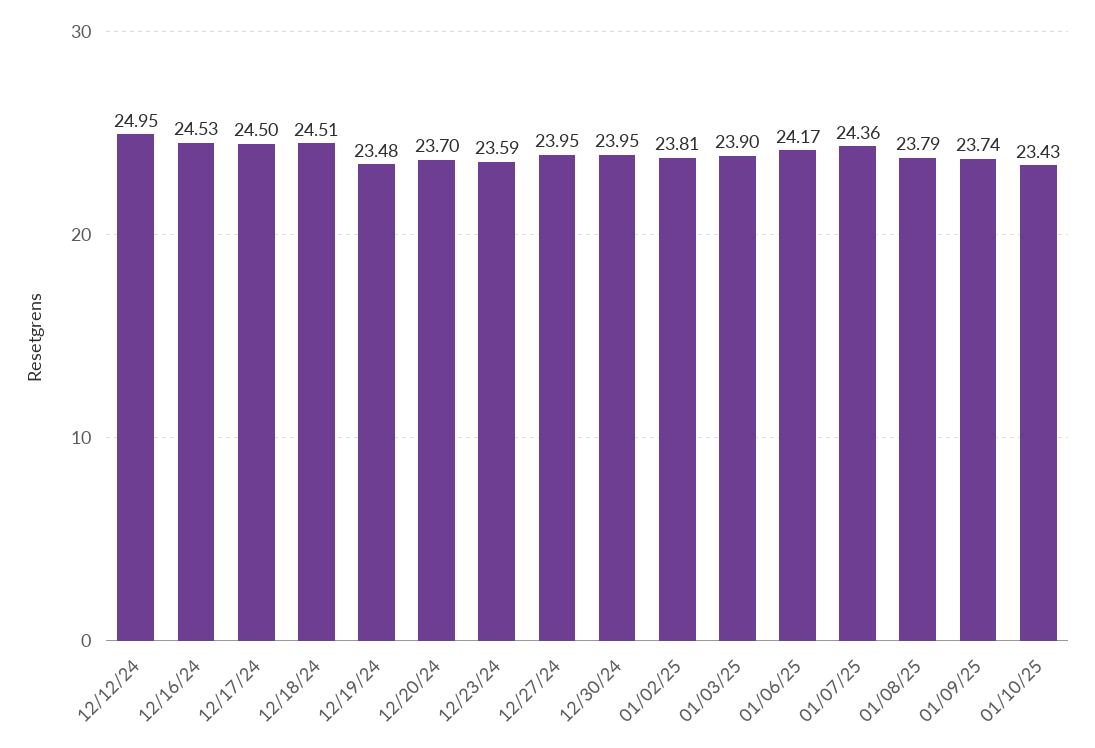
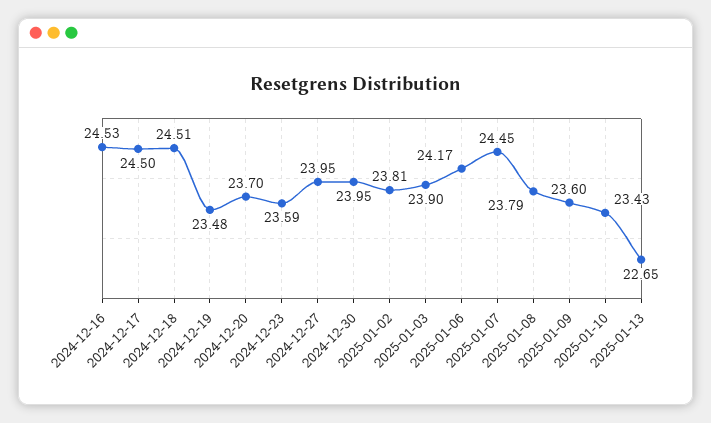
12/12/24: 24.95 -> none
01/07/25: 24.36 -> 24.45
01/09/25: 23.74 -> 23.6
2025-01-13: none -> 22.65

